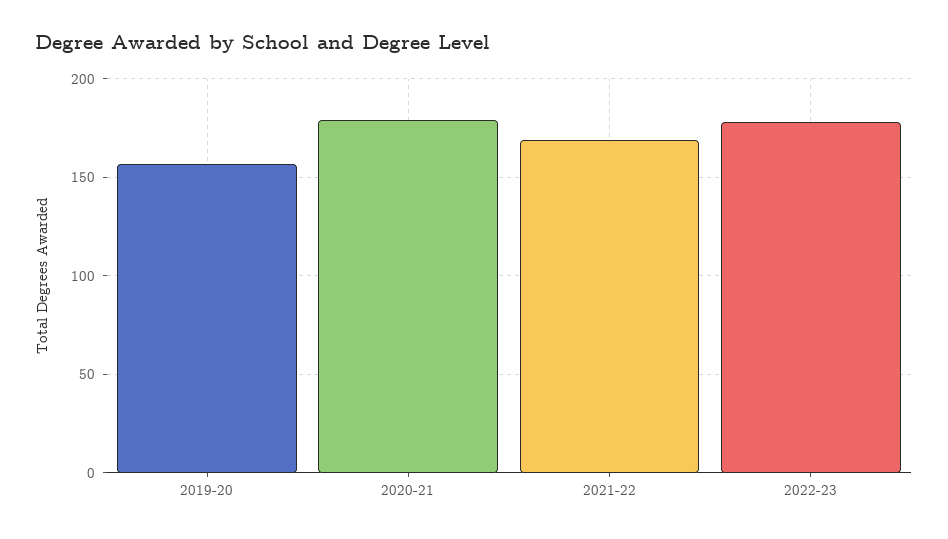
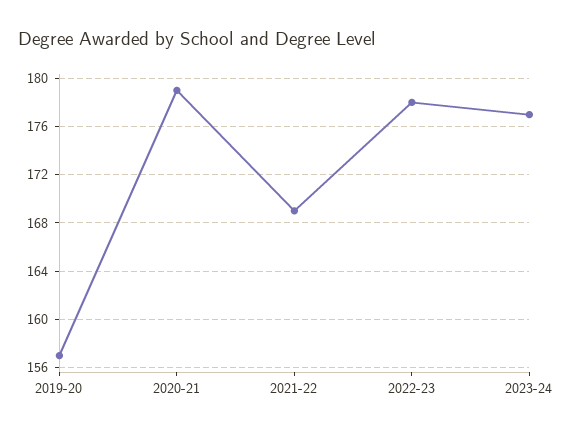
2023-24: none -> 177

